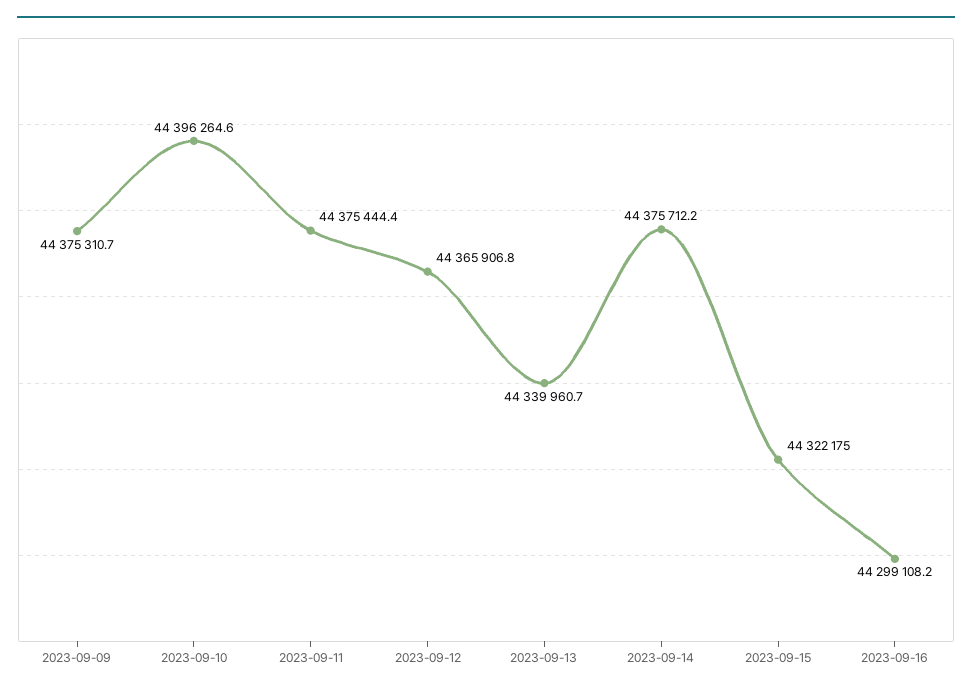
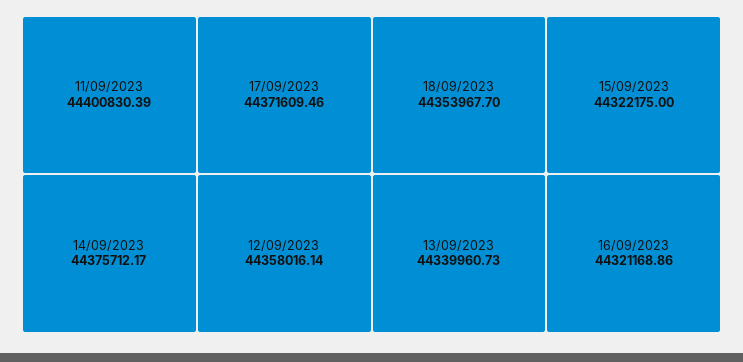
2023-09-09: 44375310.7 -> none
2023-09-10: 44396264.6 -> none
2023-09-11: 44375444.4 -> 44400830.39
2023-09-12: 44365906.8 -> 44358016.14
2023-09-16: 44299108.2 -> 44321168.86
17/09/2023: none -> 44371609.46
18/09/2023: none -> 44353967.7

